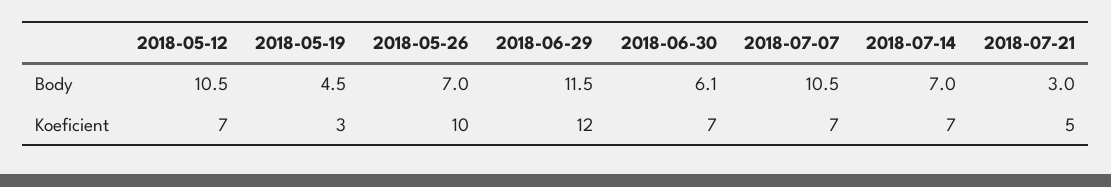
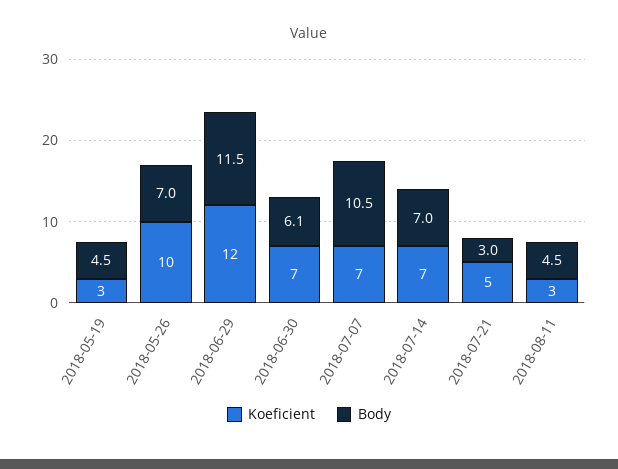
Body, 2018-05-12: 10.5 -> none
Koeficient, 2018-05-12: 7 -> none
Koeficient, 2018-08-11: none -> 3
Body, 2018-08-11: none -> 4.5

